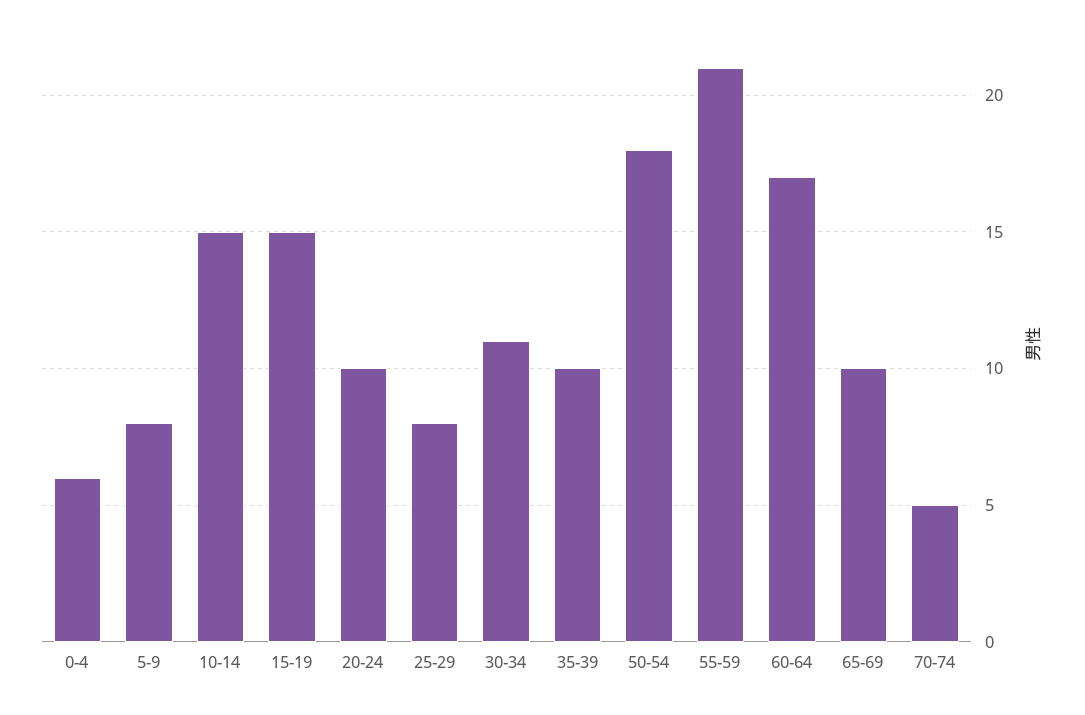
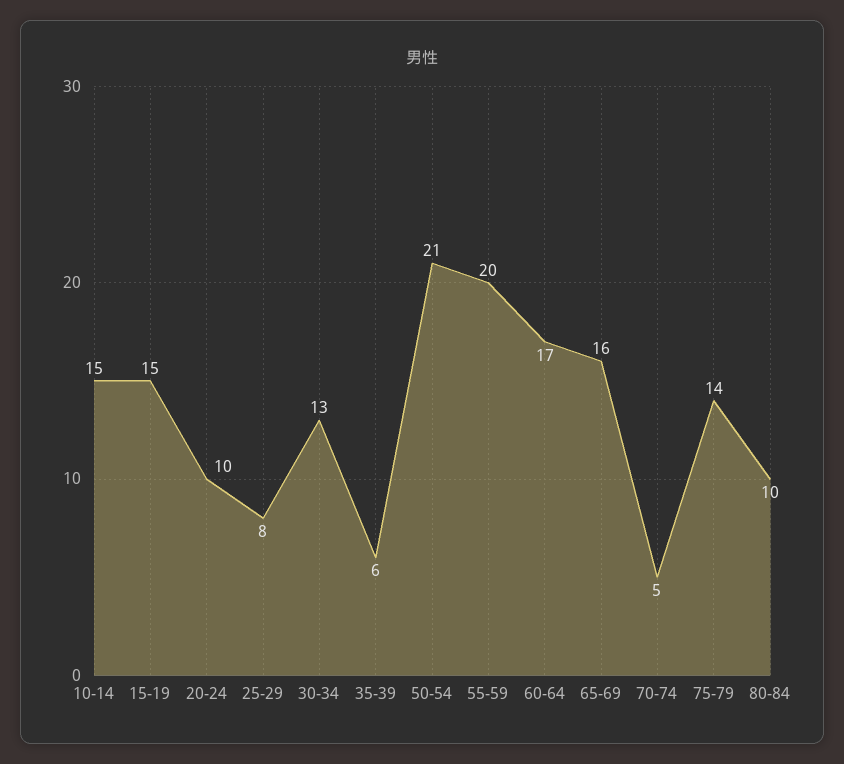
0-4: 6 -> none
5-9: 8 -> none
30-34: 11 -> 13
35-39: 10 -> 6
50-54: 18 -> 21
55-59: 21 -> 20
65-69: 10 -> 16
75-79: none -> 14
80-84: none -> 10

